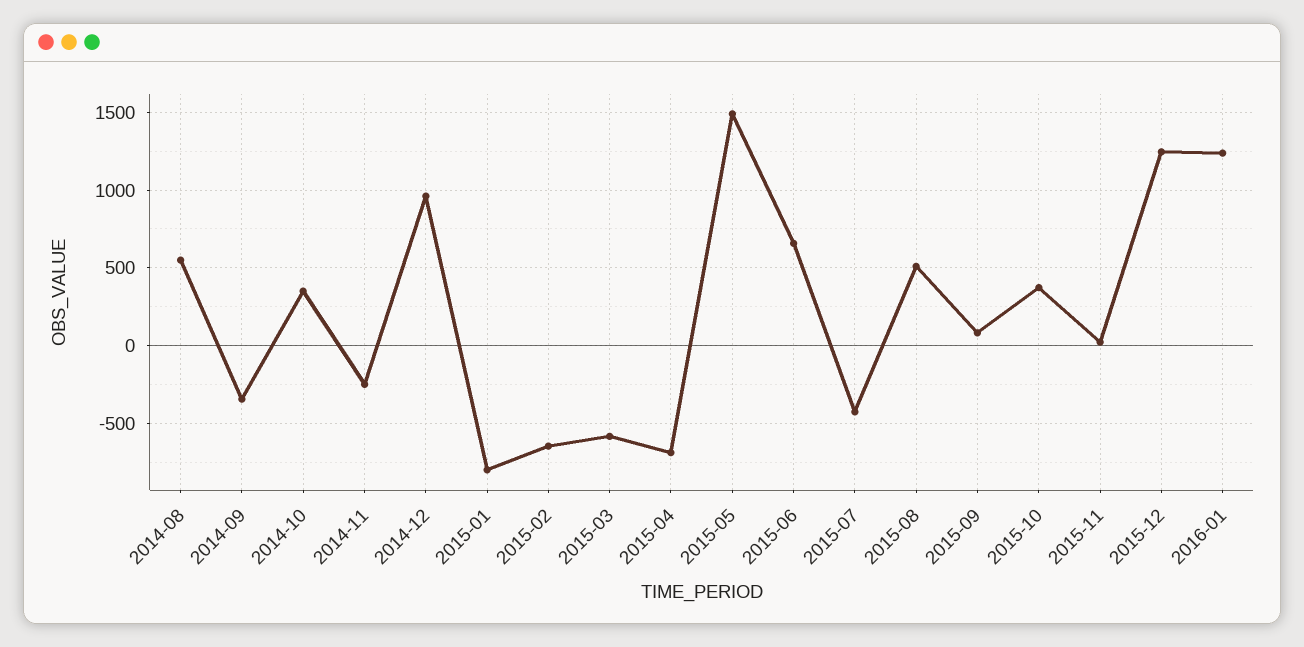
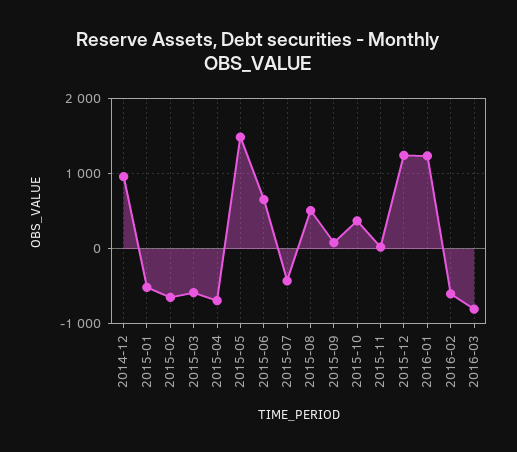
2014-08: 550 -> none
2014-09: -350 -> none
2014-10: 350 -> none
2014-11: -250 -> none
2015-01: -800 -> -500
2016-02: none -> -600
2016-03: none -> -800

